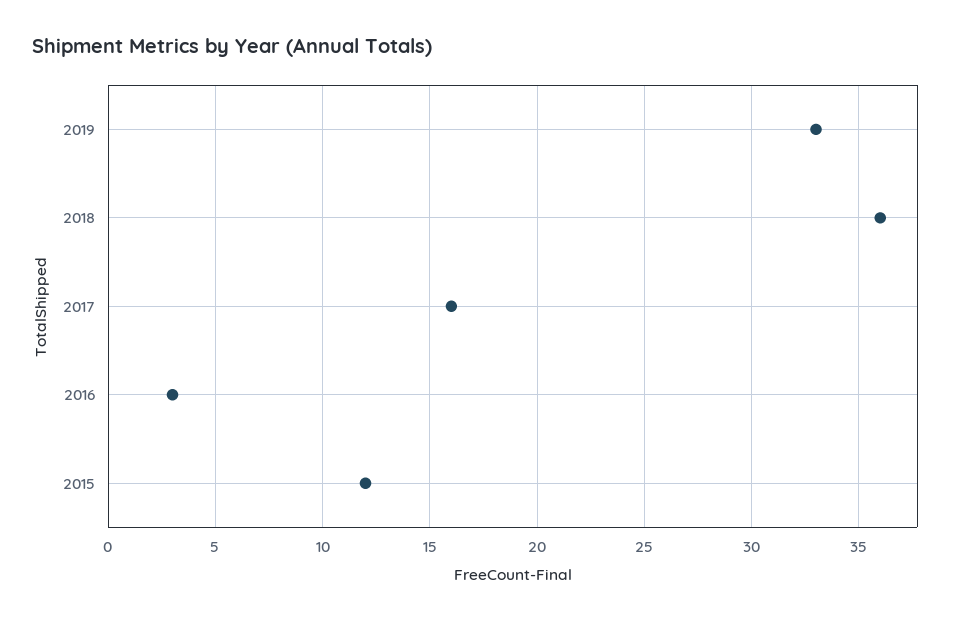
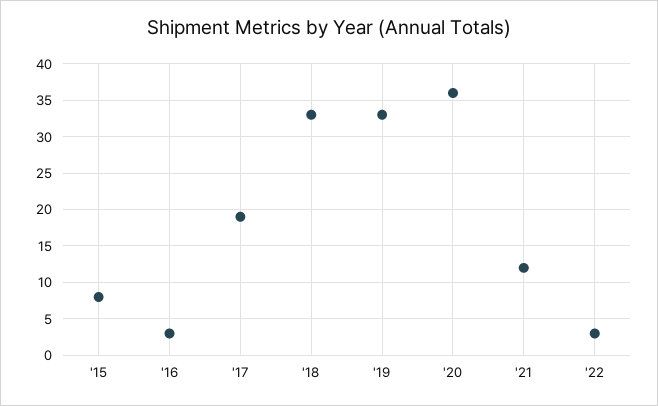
2018: 36 -> 33
2017: 16 -> 19
2015: 12 -> 8
'20: none -> 36
'21: none -> 12
'22: none -> 3

